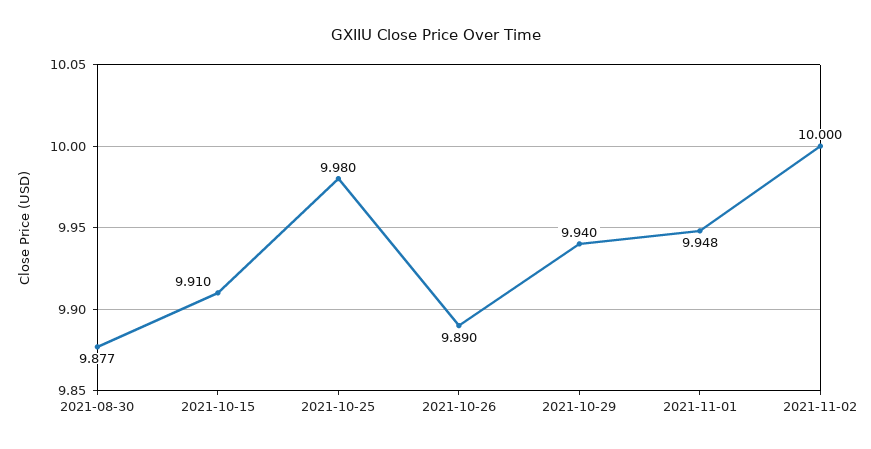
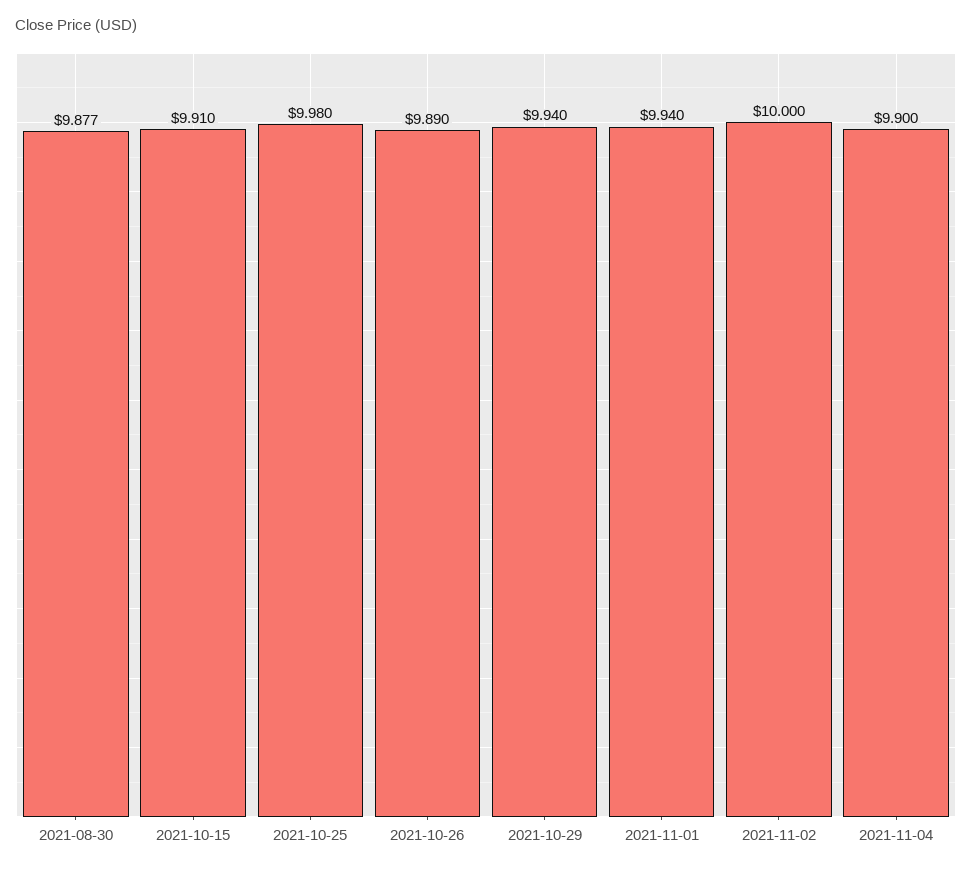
2021-11-01: 9.948 -> 9.94
2021-11-04: none -> 9.9

